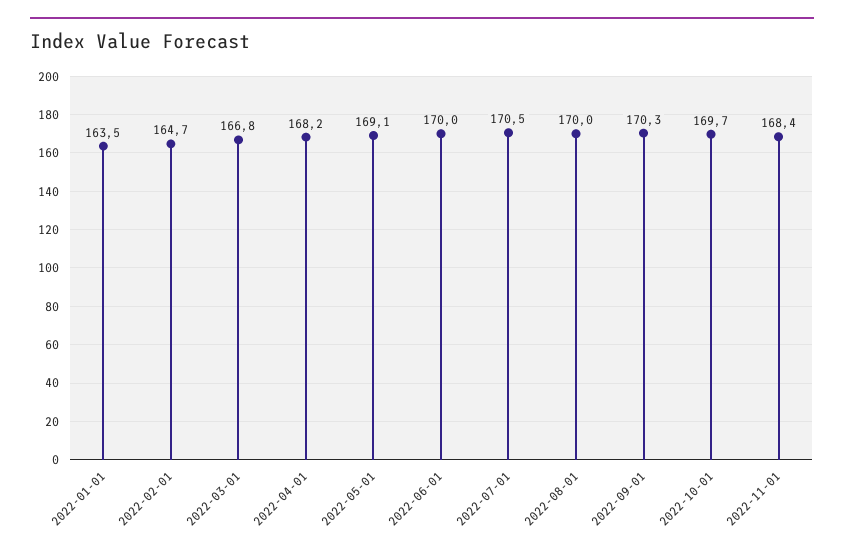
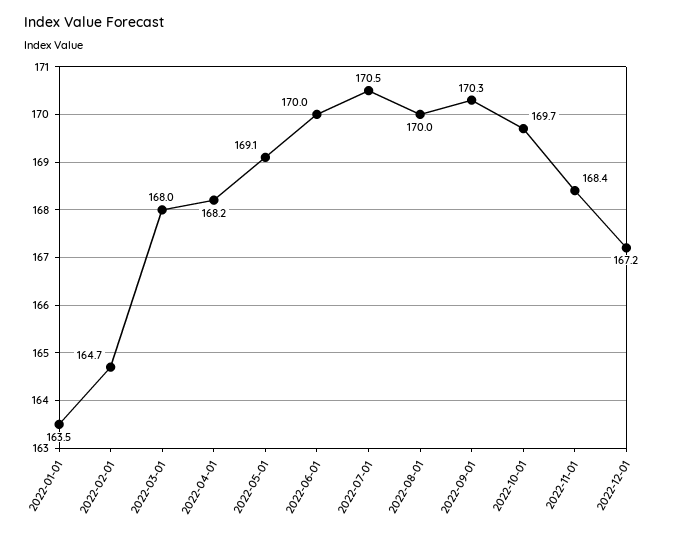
2022-03-01: 166.8 -> 168
2022-12-01: none -> 167.2

